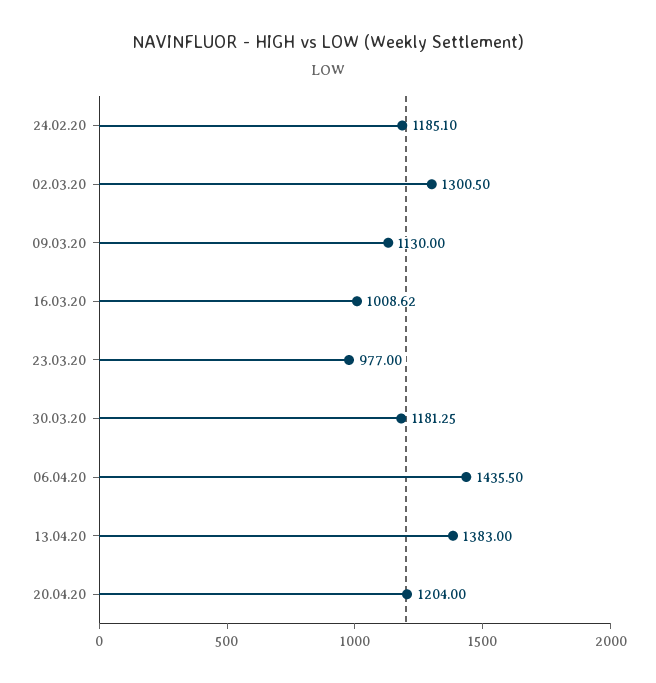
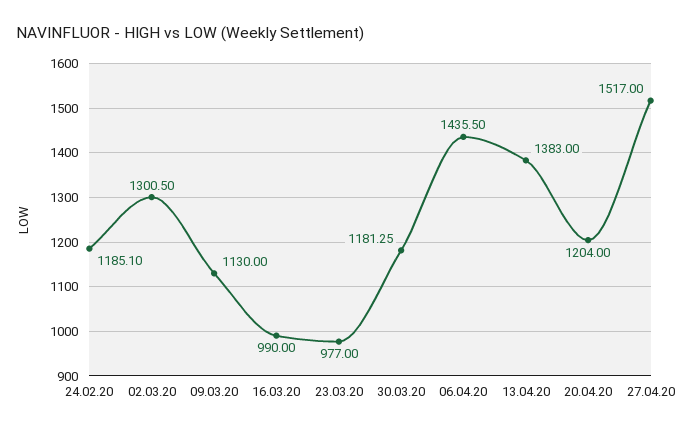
16.03.20: 1008.62 -> 990
27.04.20: none -> 1517

